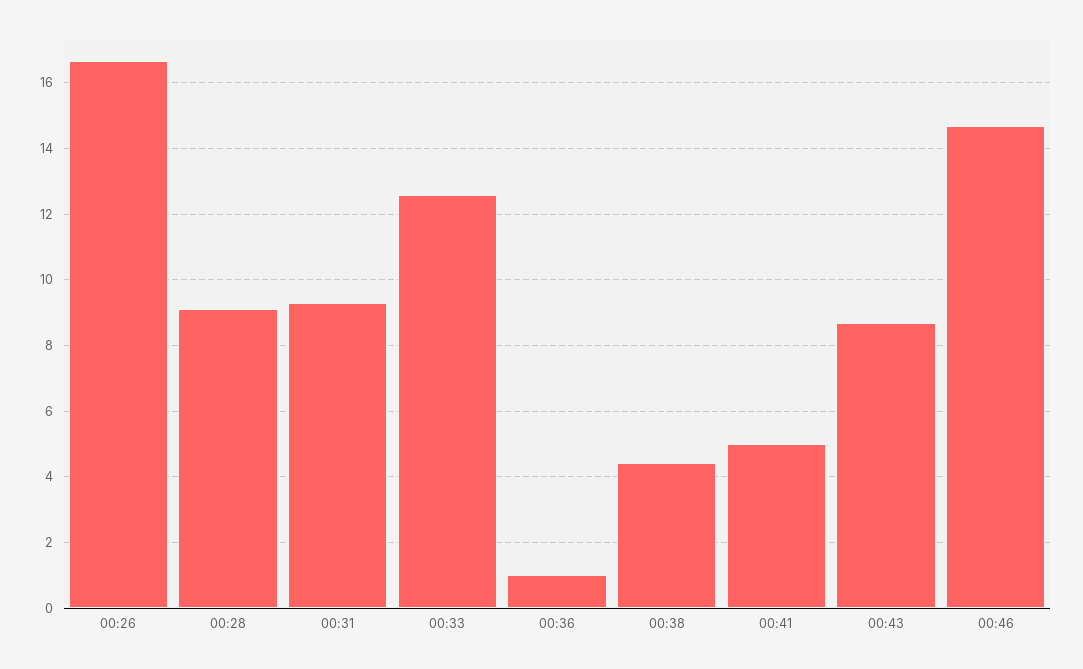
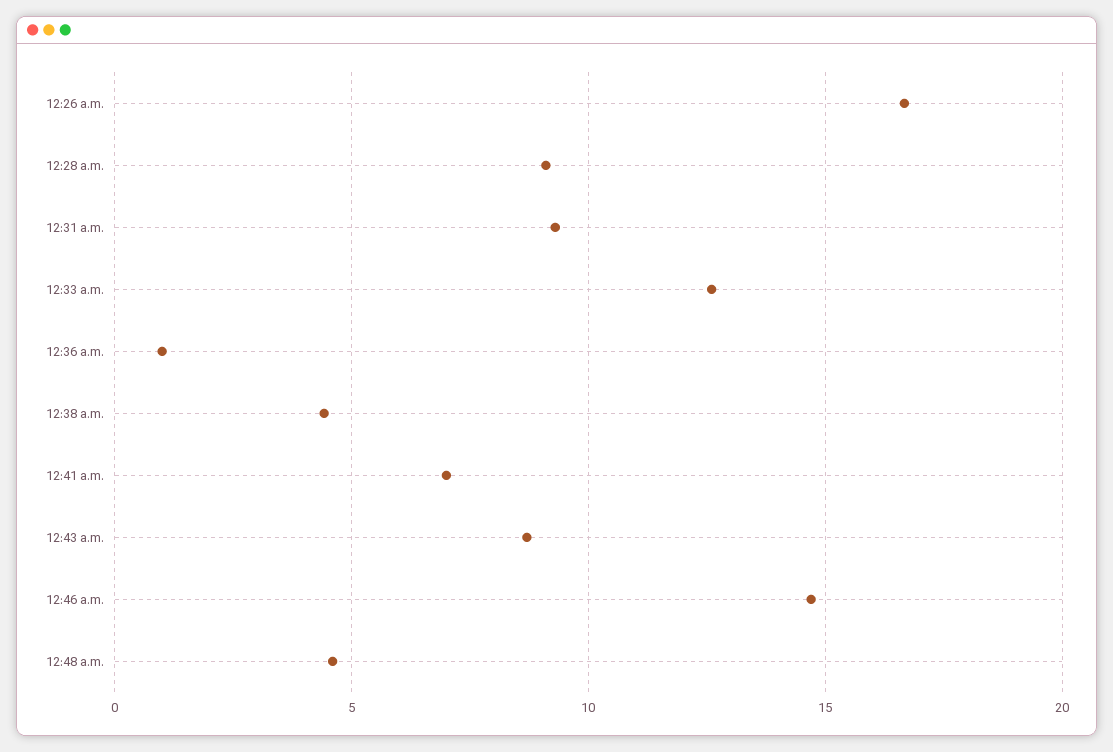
00:41: 5 -> 7
12:48 a.m.: none -> 4.5

